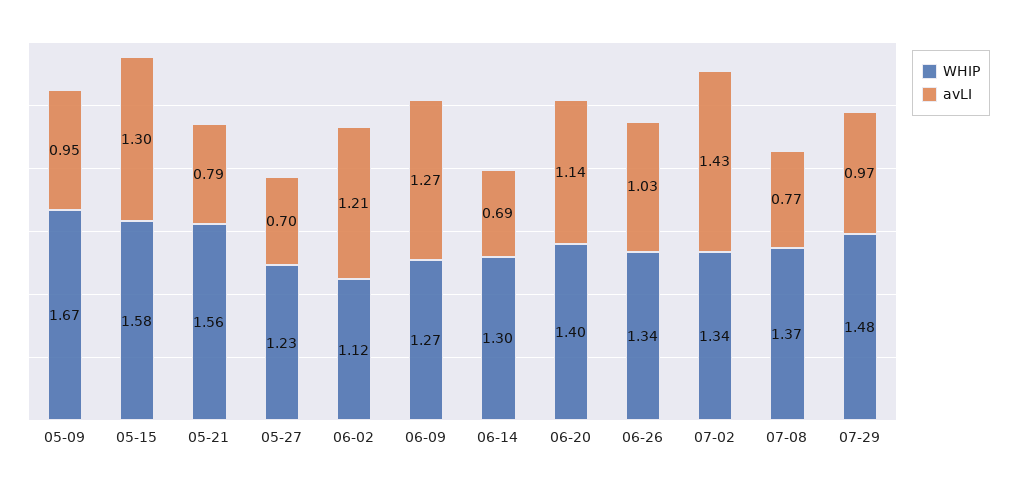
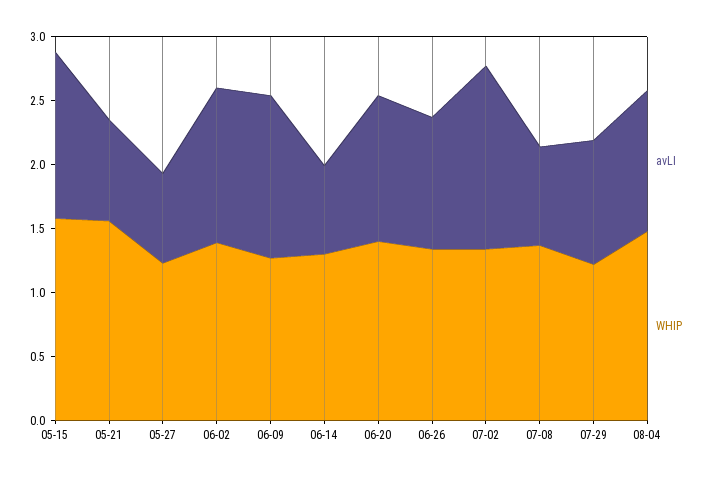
WHIP, 05-09: 1.67 -> none
avLI, 05-09: 0.95 -> none
WHIP, 06-02: 1.12 -> 1.4
WHIP, 07-29: 1.48 -> 1.2
avLI, 08-04: none -> 1.1
WHIP, 08-04: none -> 1.5

